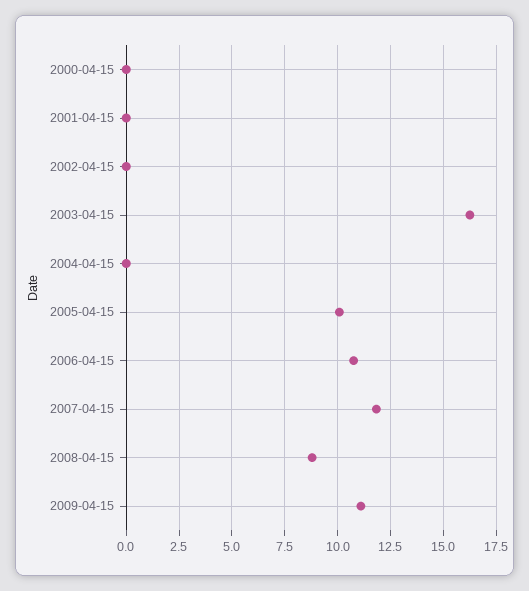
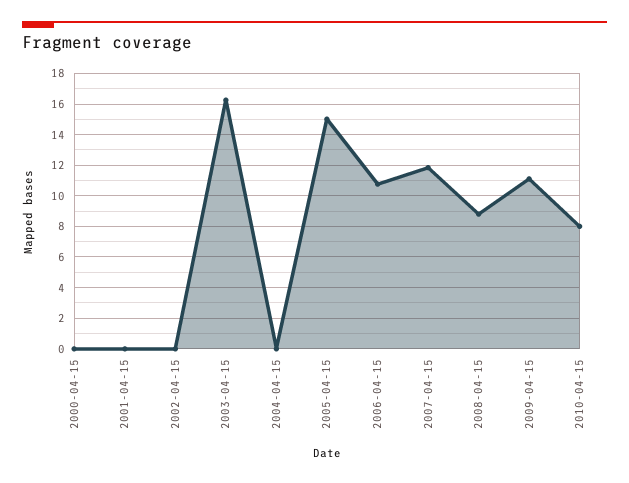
2005-04-15: 10 -> 15
2010-04-15: none -> 8

